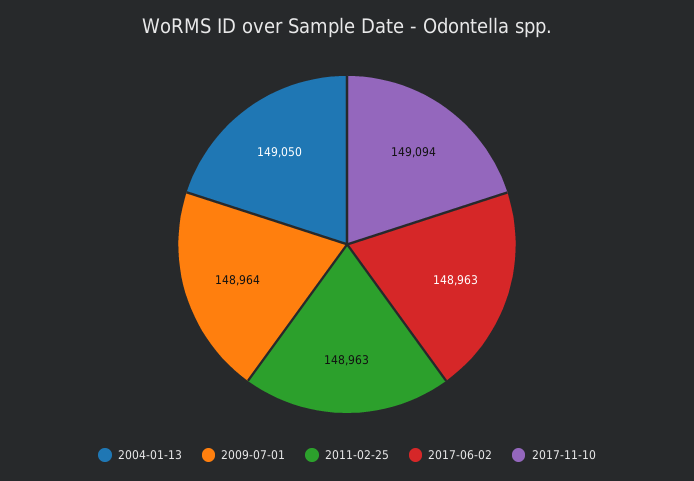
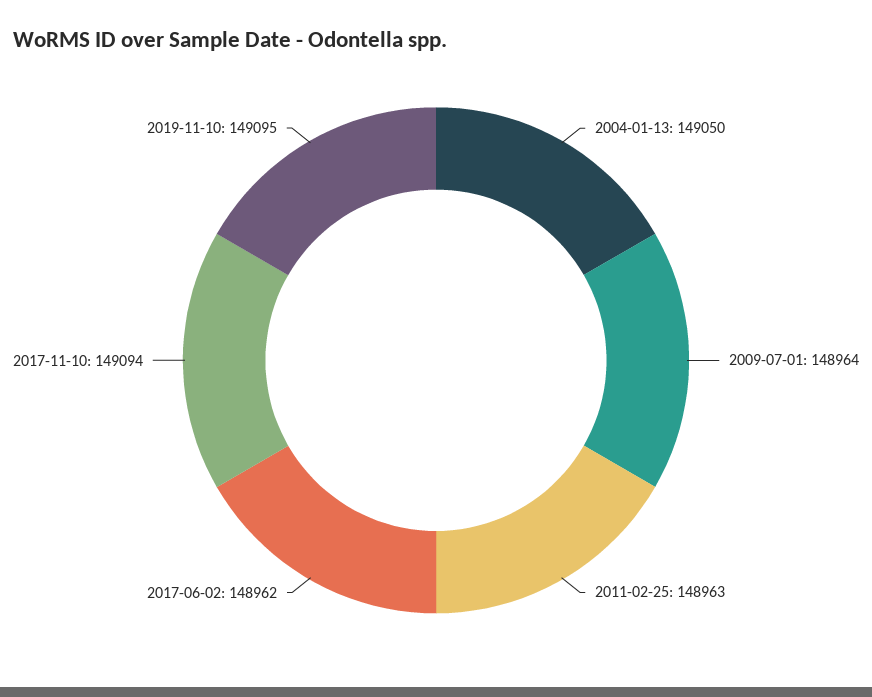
2017-06-02: 148963 -> 148962
2019-11-10: none -> 149095

